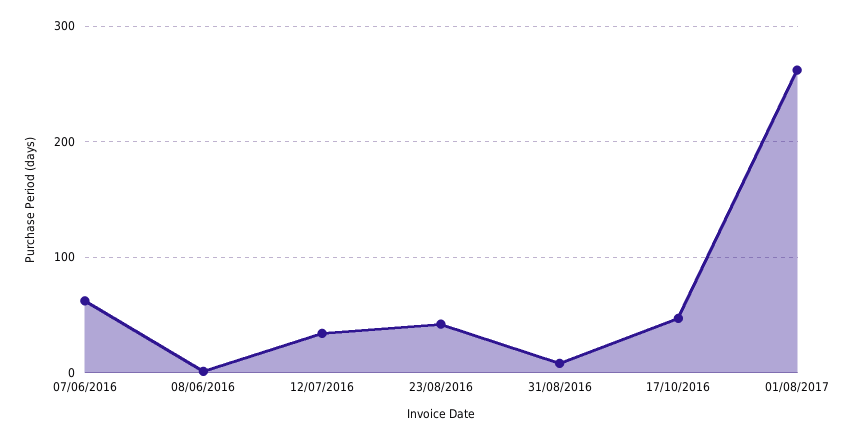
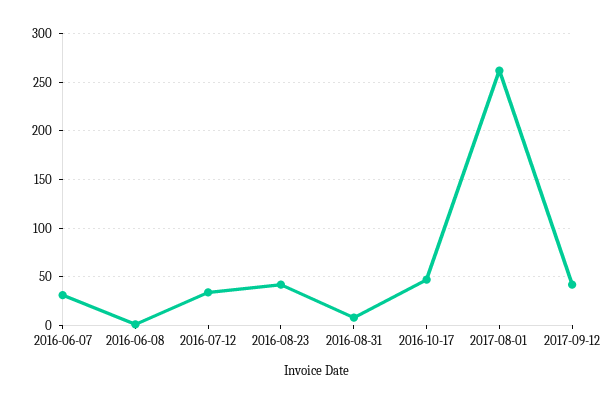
07/06/2016: 60 -> 30
2017-09-12: none -> 40

